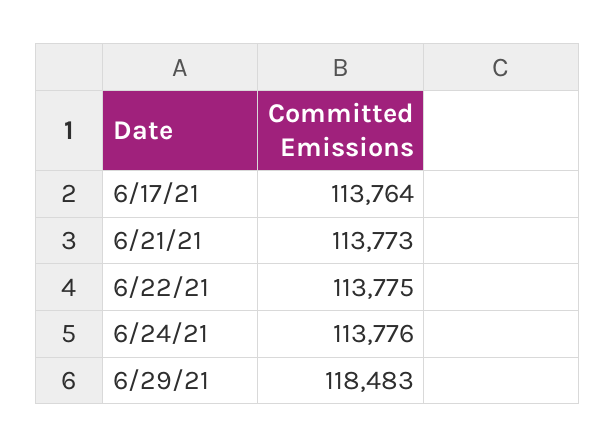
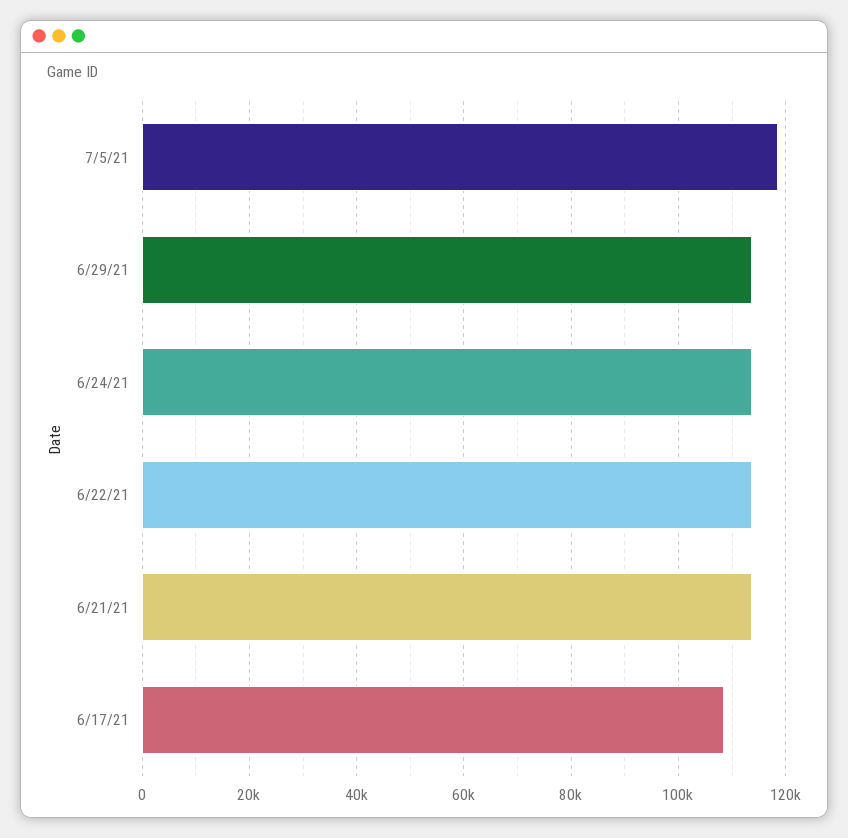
6/17/21: 113764 -> 108000
6/29/21: 118483 -> 114000
7/5/21: none -> 118000

